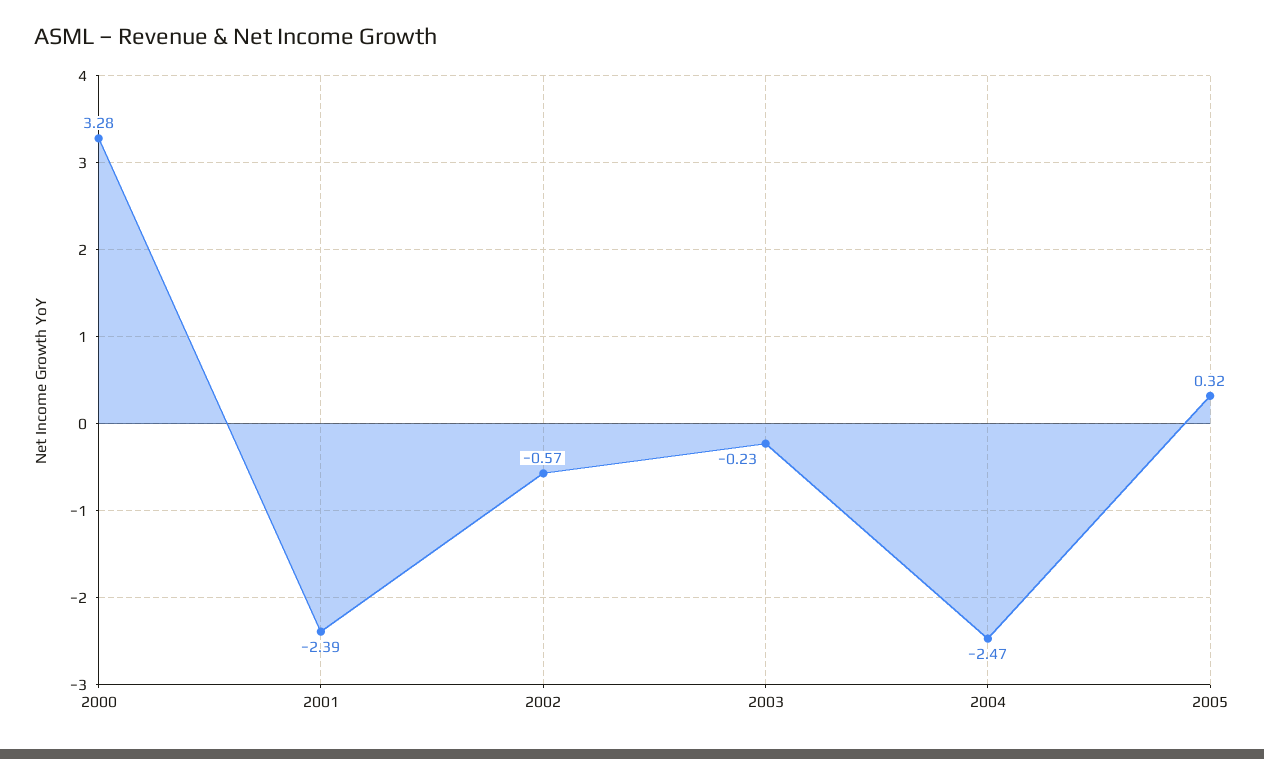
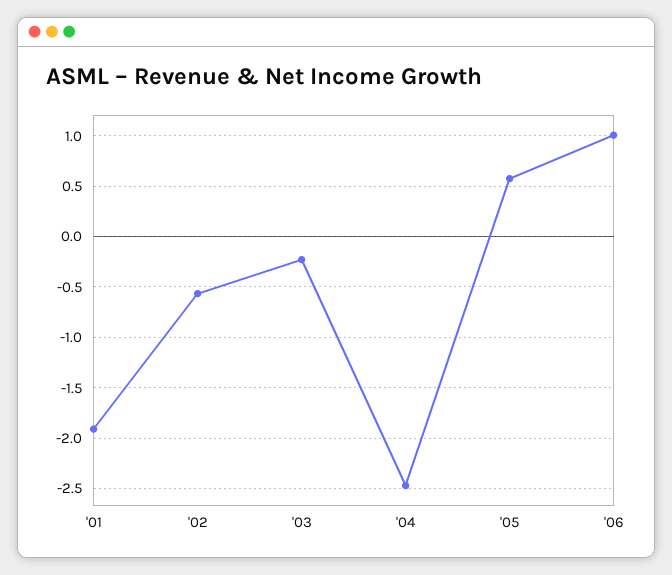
2000: 3.28 -> none
2001: -2.39 -> -1.9
2005: 0.32 -> 0.6
'06: none -> 1

